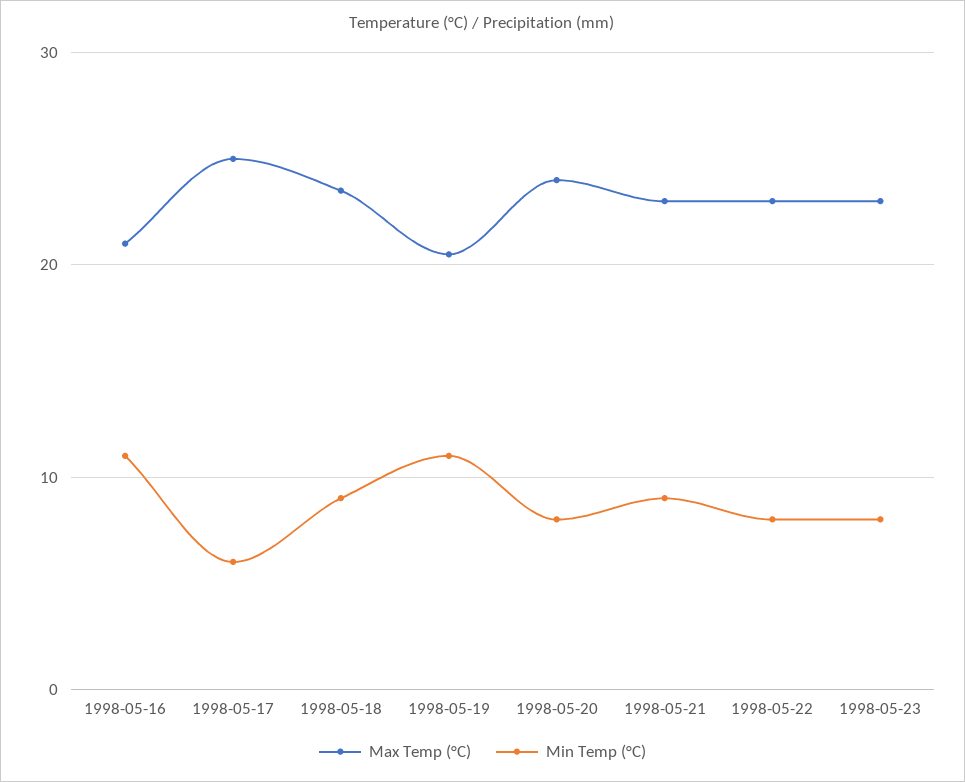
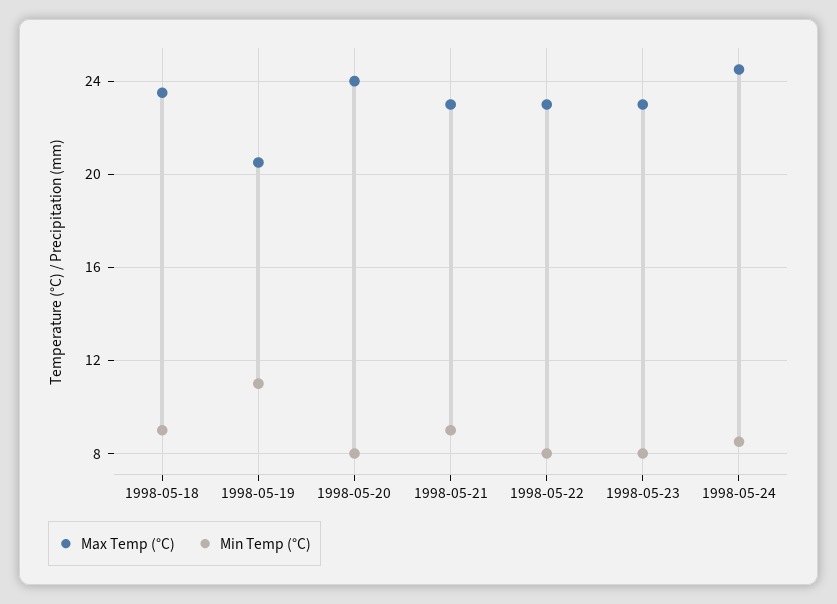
Max Temp (°C), 1998-05-16: 21 -> none
Min Temp (°C), 1998-05-16: 11 -> none
Max Temp (°C), 1998-05-17: 25 -> none
Min Temp (°C), 1998-05-17: 6 -> none
Max Temp (°C), 1998-05-24: none -> 24.5
Min Temp (°C), 1998-05-24: none -> 8.5

